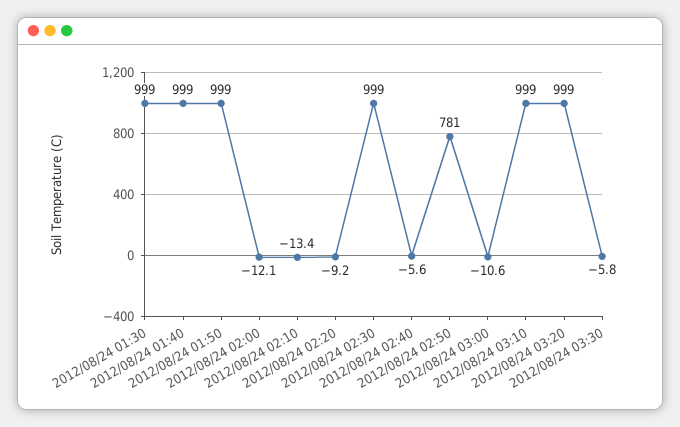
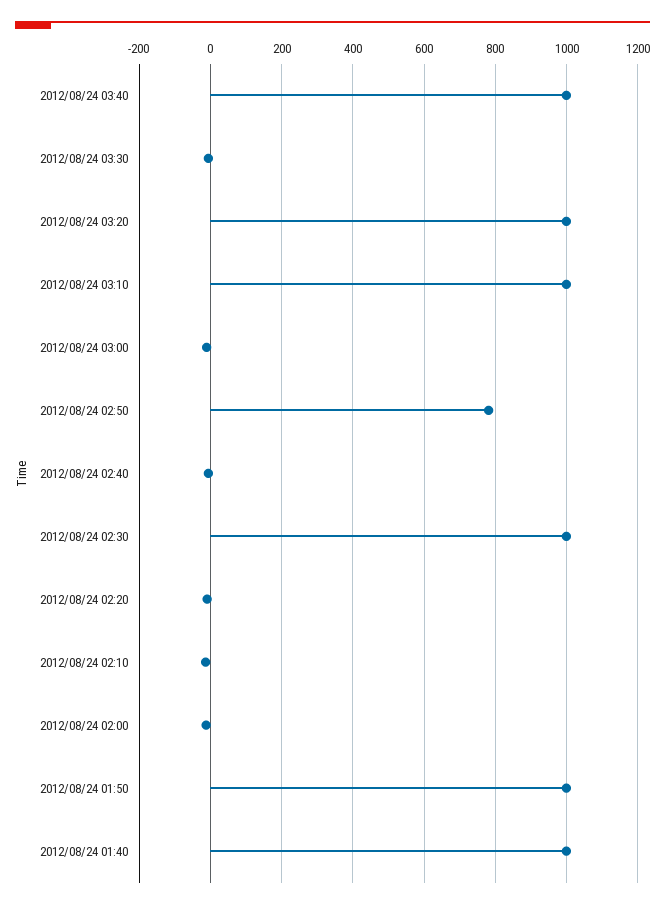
2012/08/24 01:30: 999 -> none
2012/08/24 03:40: none -> 1000

